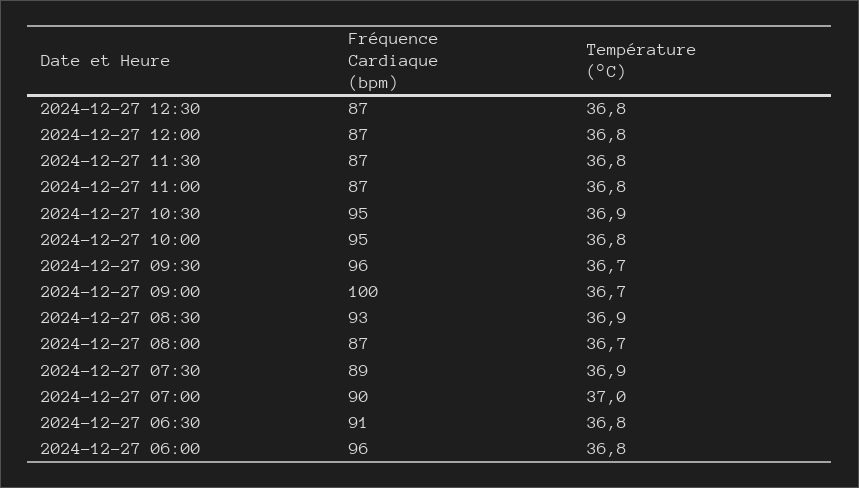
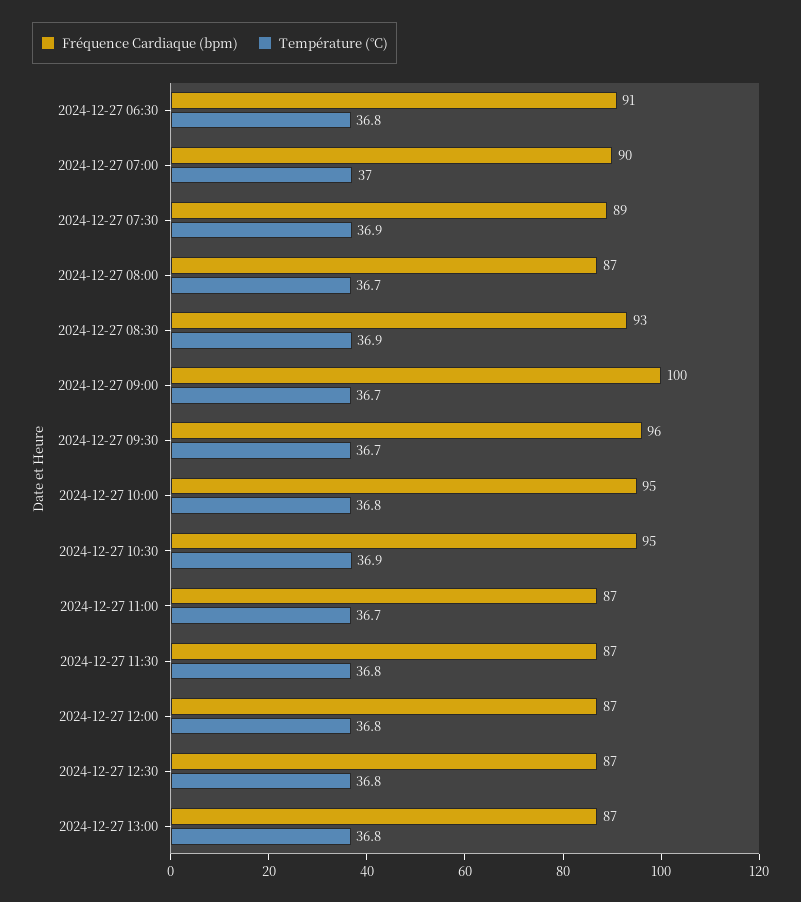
Température (°C), 2024-12-27 11:00: 36.8 -> 36.7
Fréquence Cardiaque (bpm), 2024-12-27 06:00: 96 -> none
Température (°C), 2024-12-27 06:00: 36.8 -> none
Fréquence Cardiaque (bpm), 2024-12-27 13:00: none -> 87
Température (°C), 2024-12-27 13:00: none -> 36.8

